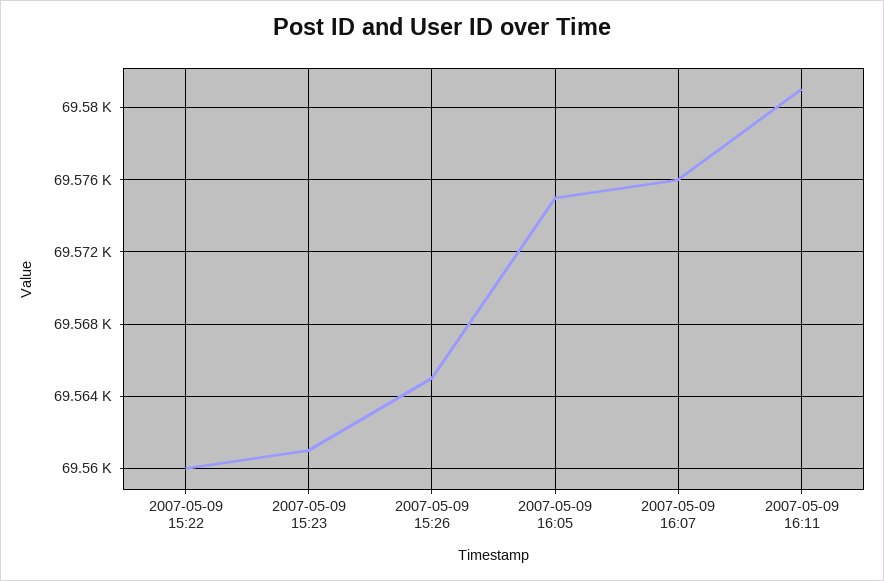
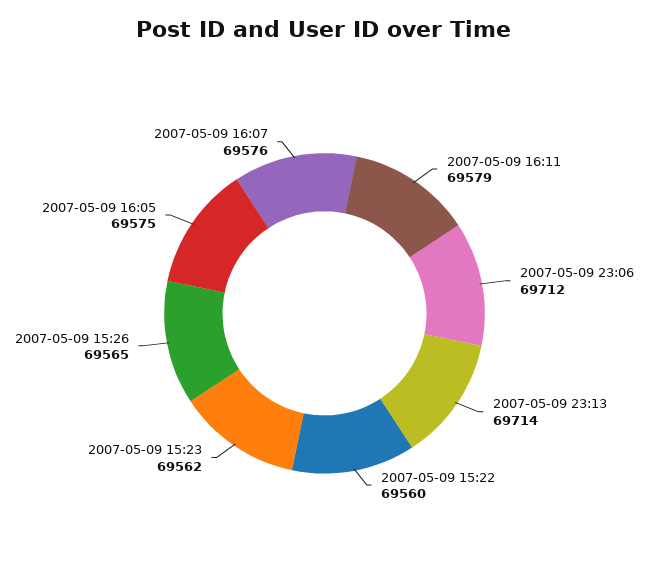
2007-05-09 15:23: 69561 -> 69562
2007-05-09 16:11: 69581 -> 69579
2007-05-09 23:06: none -> 69712
2007-05-09 23:13: none -> 69714

